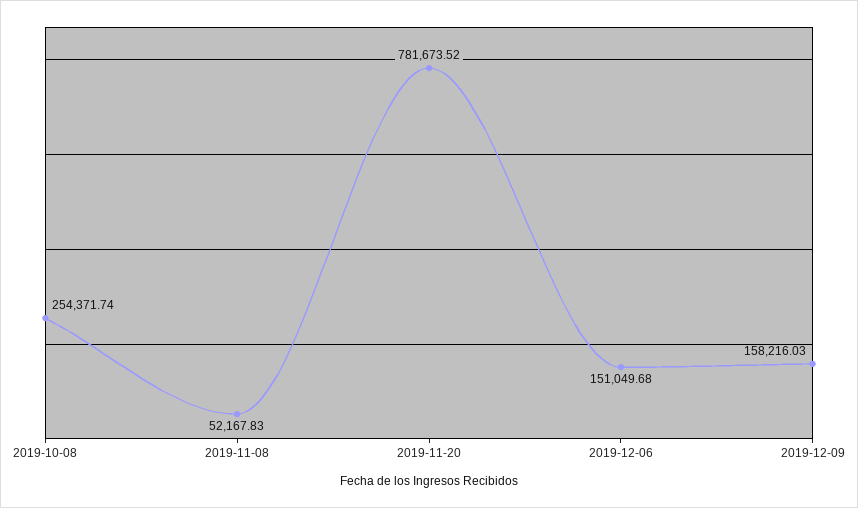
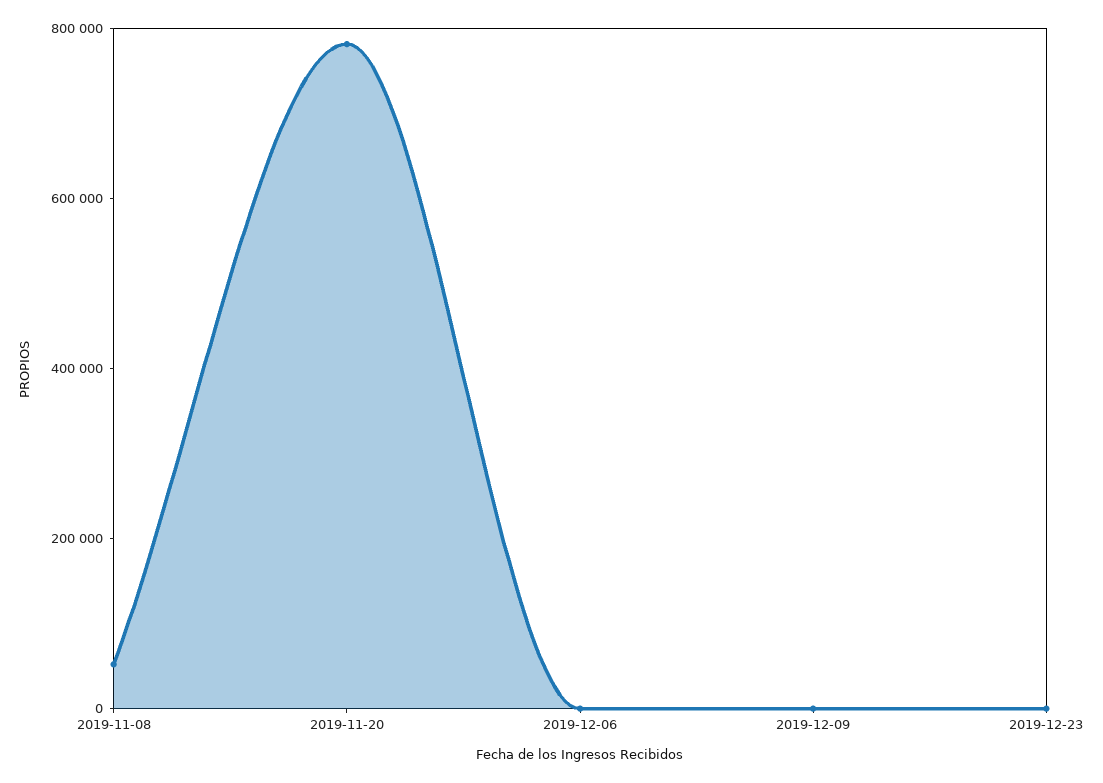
2019-10-08: 254371.74 -> none
2019-12-06: 151049.68 -> 0
2019-12-09: 158216.03 -> 0
2019-12-23: none -> 0

